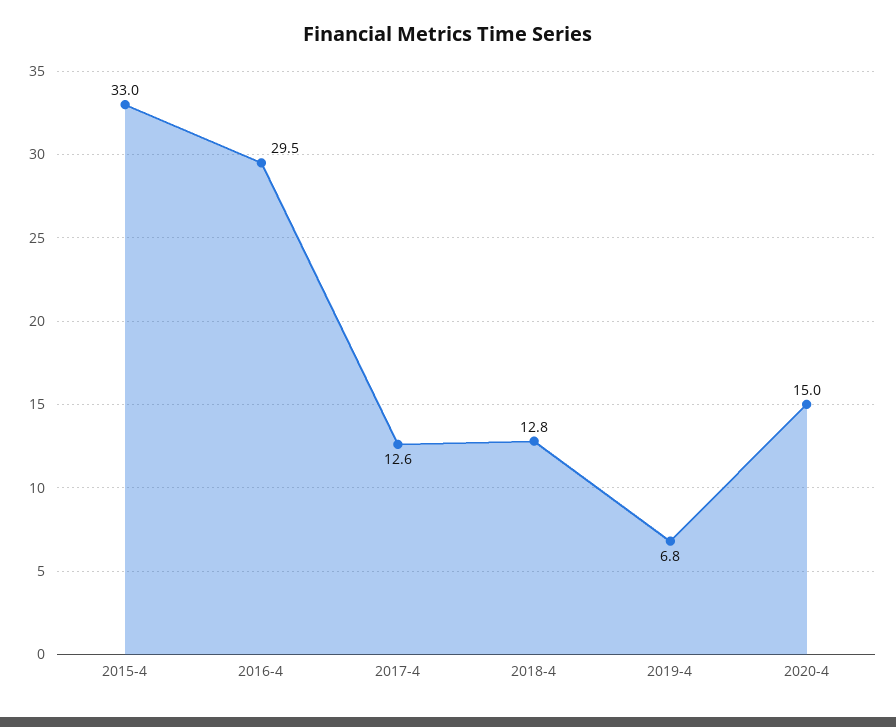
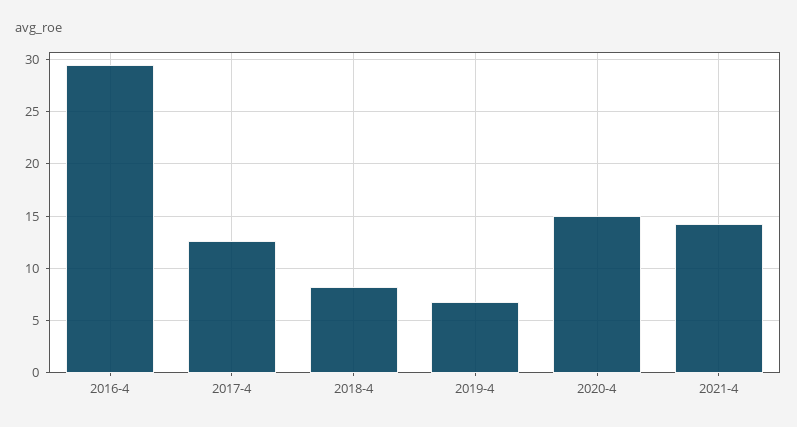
2015-4: 33 -> none
2018-4: 12.8 -> 8
2021-4: none -> 14

